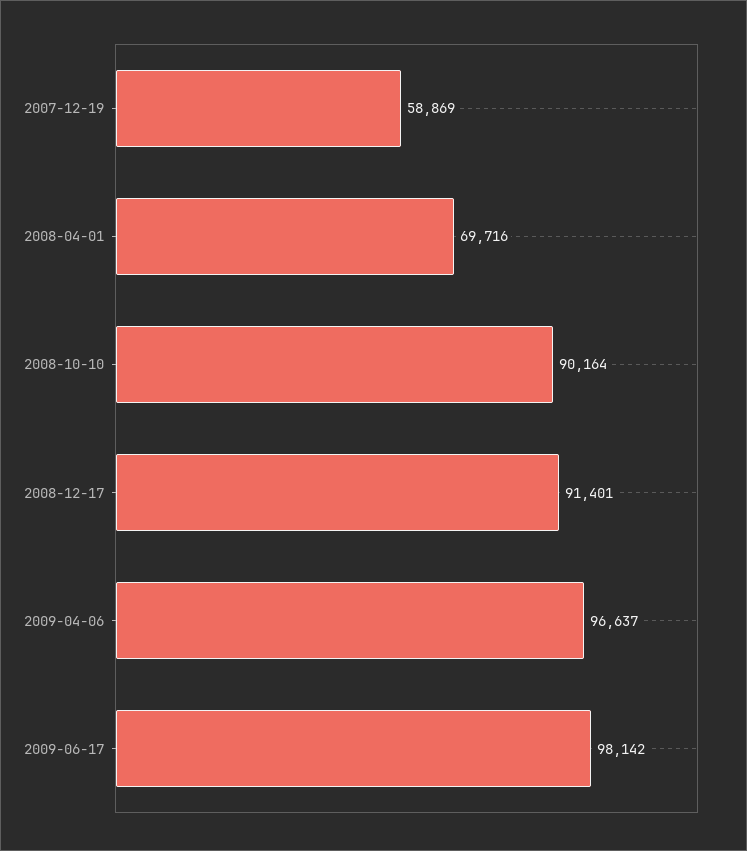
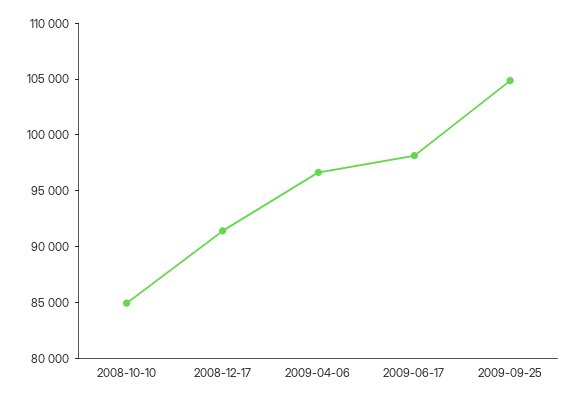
2007-12-19: 58869 -> none
2008-04-01: 69716 -> none
2008-10-10: 90164 -> 85000
2009-09-25: none -> 105000

